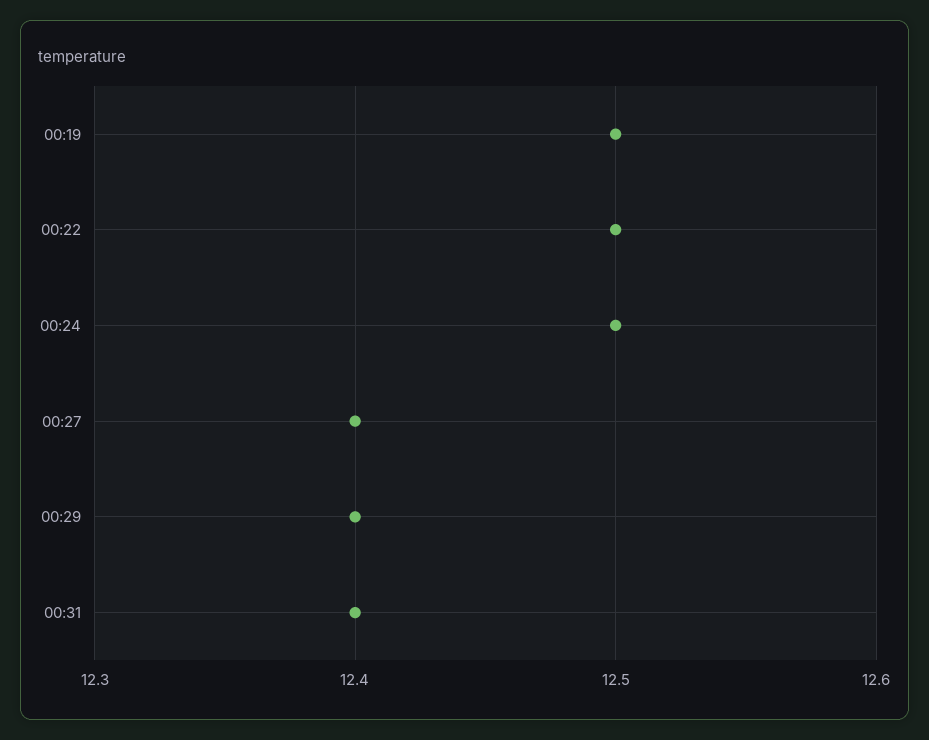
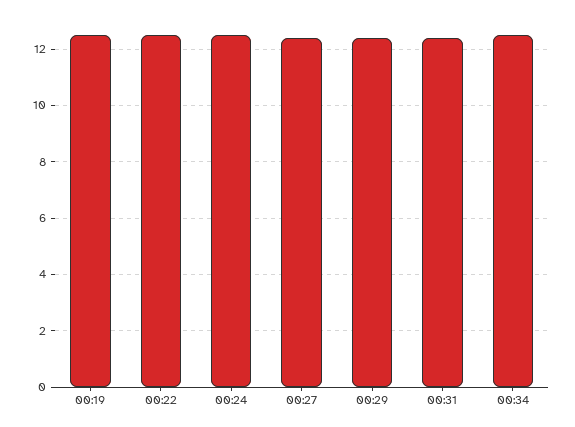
00:34: none -> 12.5

